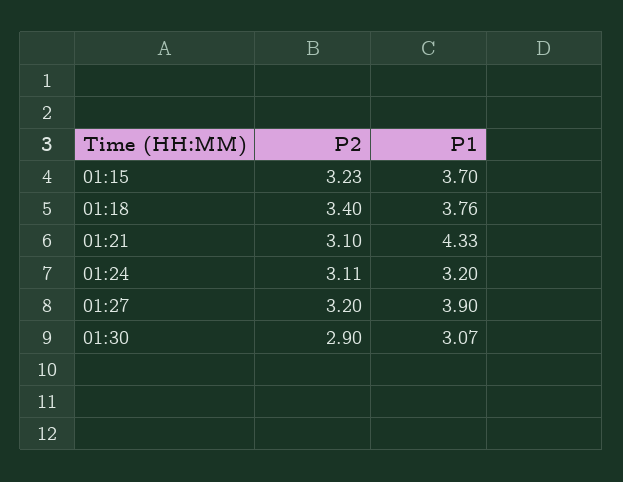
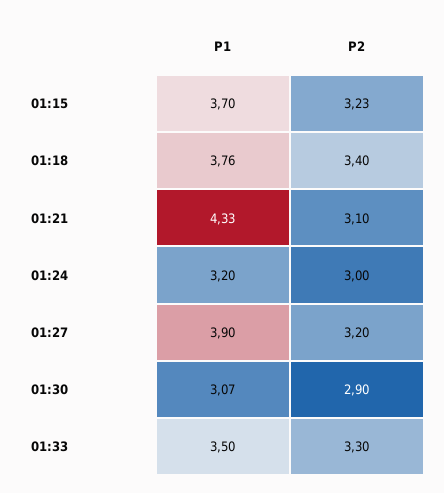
P2, 01:24: 3.11 -> 3
P1, 01:33: none -> 3.5
P2, 01:33: none -> 3.3

